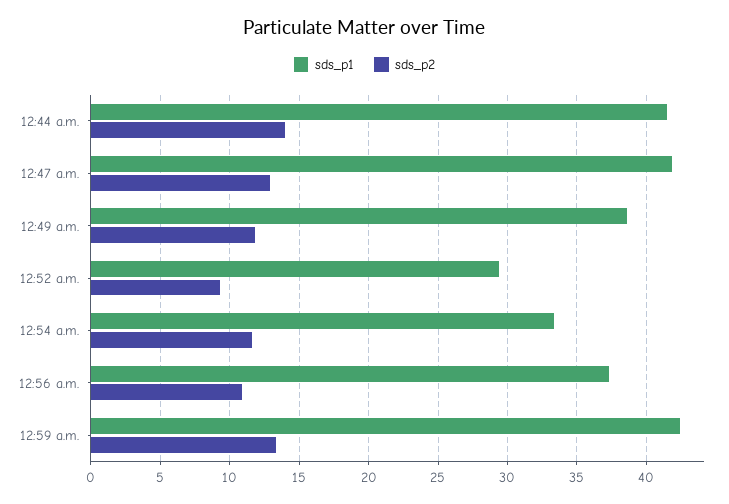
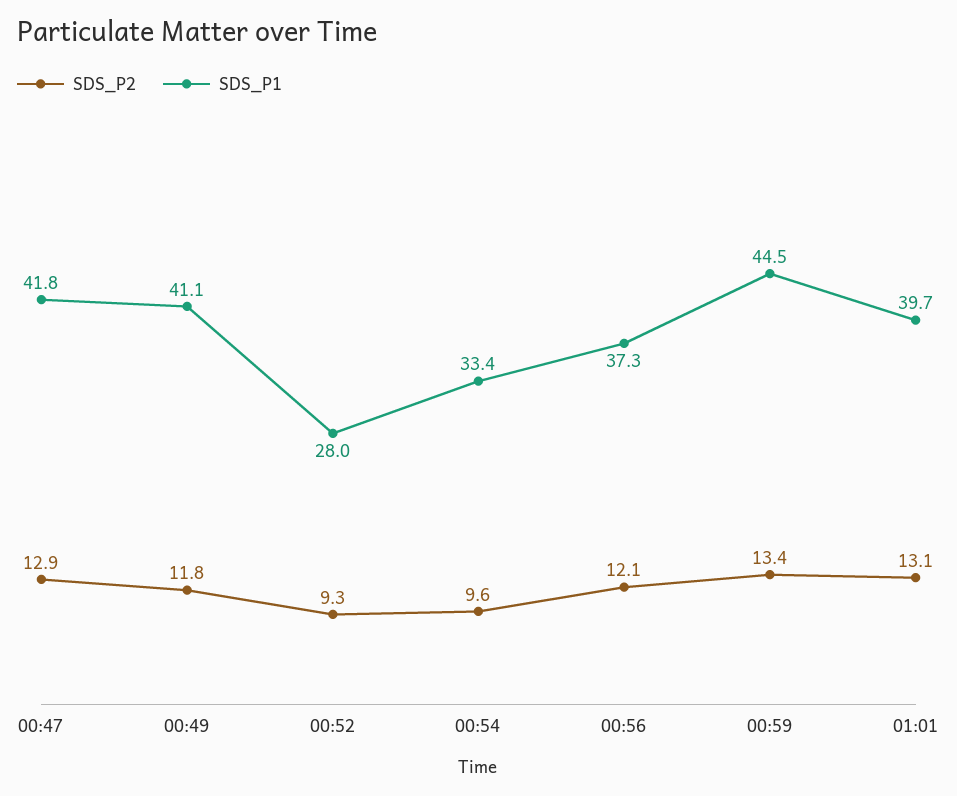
sds_p1, 12:44 a.m.: 41.5 -> none
sds_p2, 12:44 a.m.: 14 -> none
sds_p1, 12:49 a.m.: 38.5 -> 41.1
sds_p1, 12:52 a.m.: 29.5 -> 28
sds_p2, 12:54 a.m.: 11.5 -> 9.6
sds_p2, 12:56 a.m.: 11 -> 12.1
sds_p1, 12:59 a.m.: 42.5 -> 44.5
sds_p2, 01:01: none -> 13.1
sds_p1, 01:01: none -> 39.7

